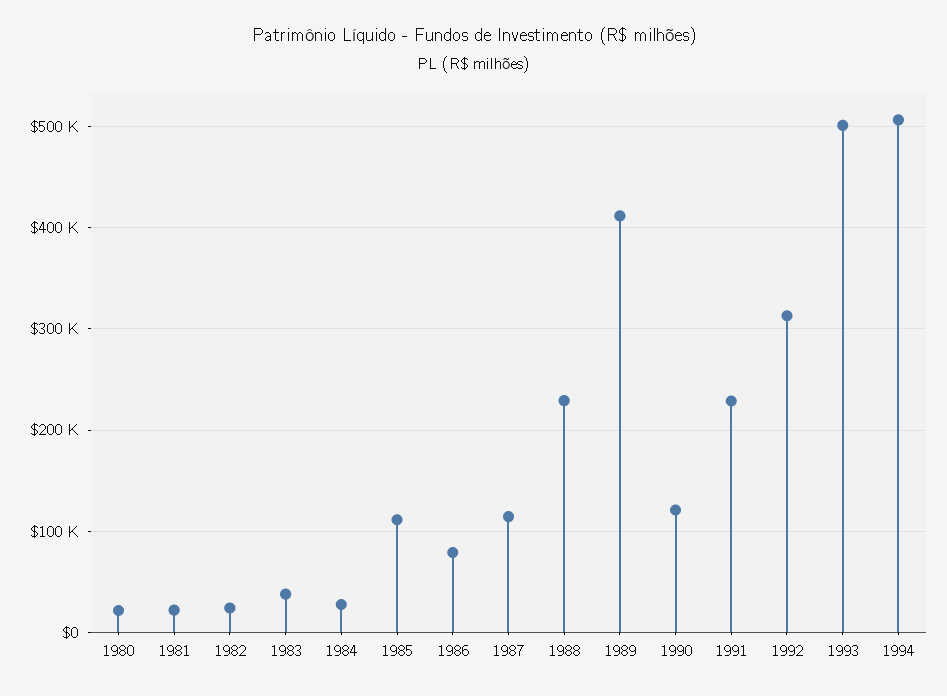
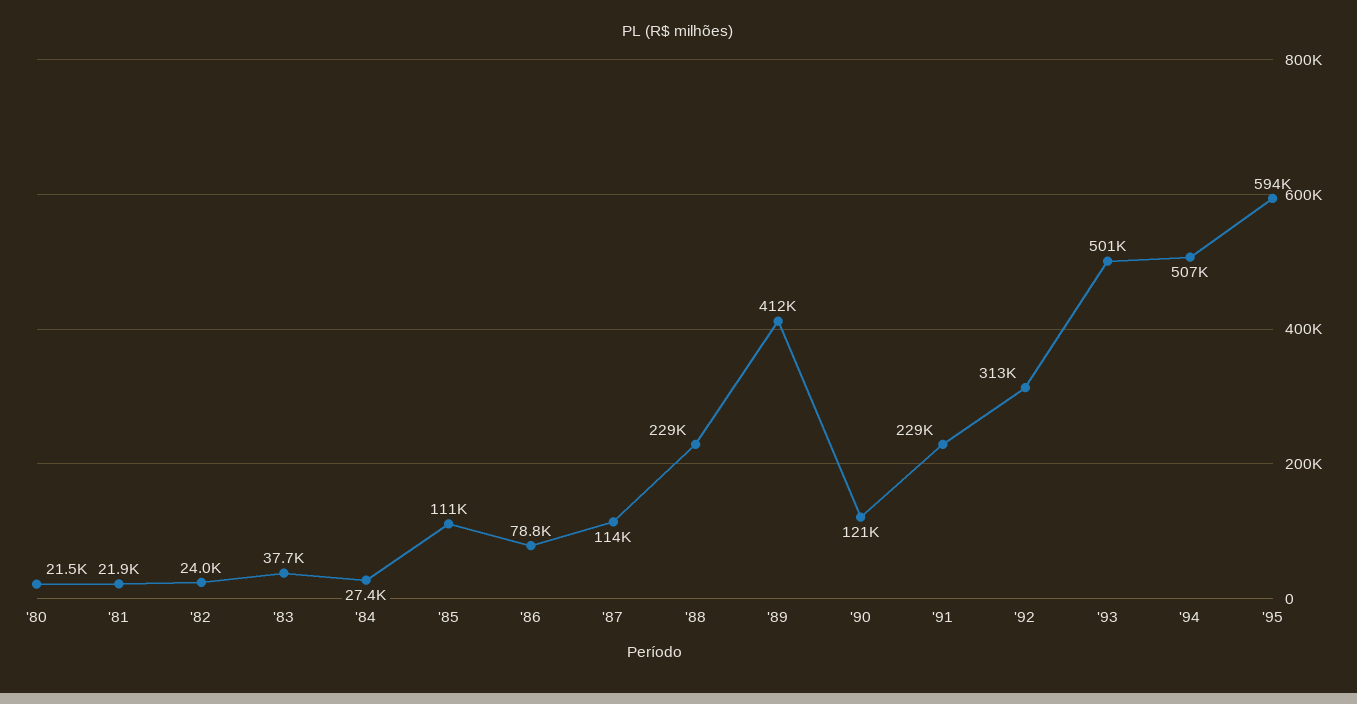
'95: none -> 594000

